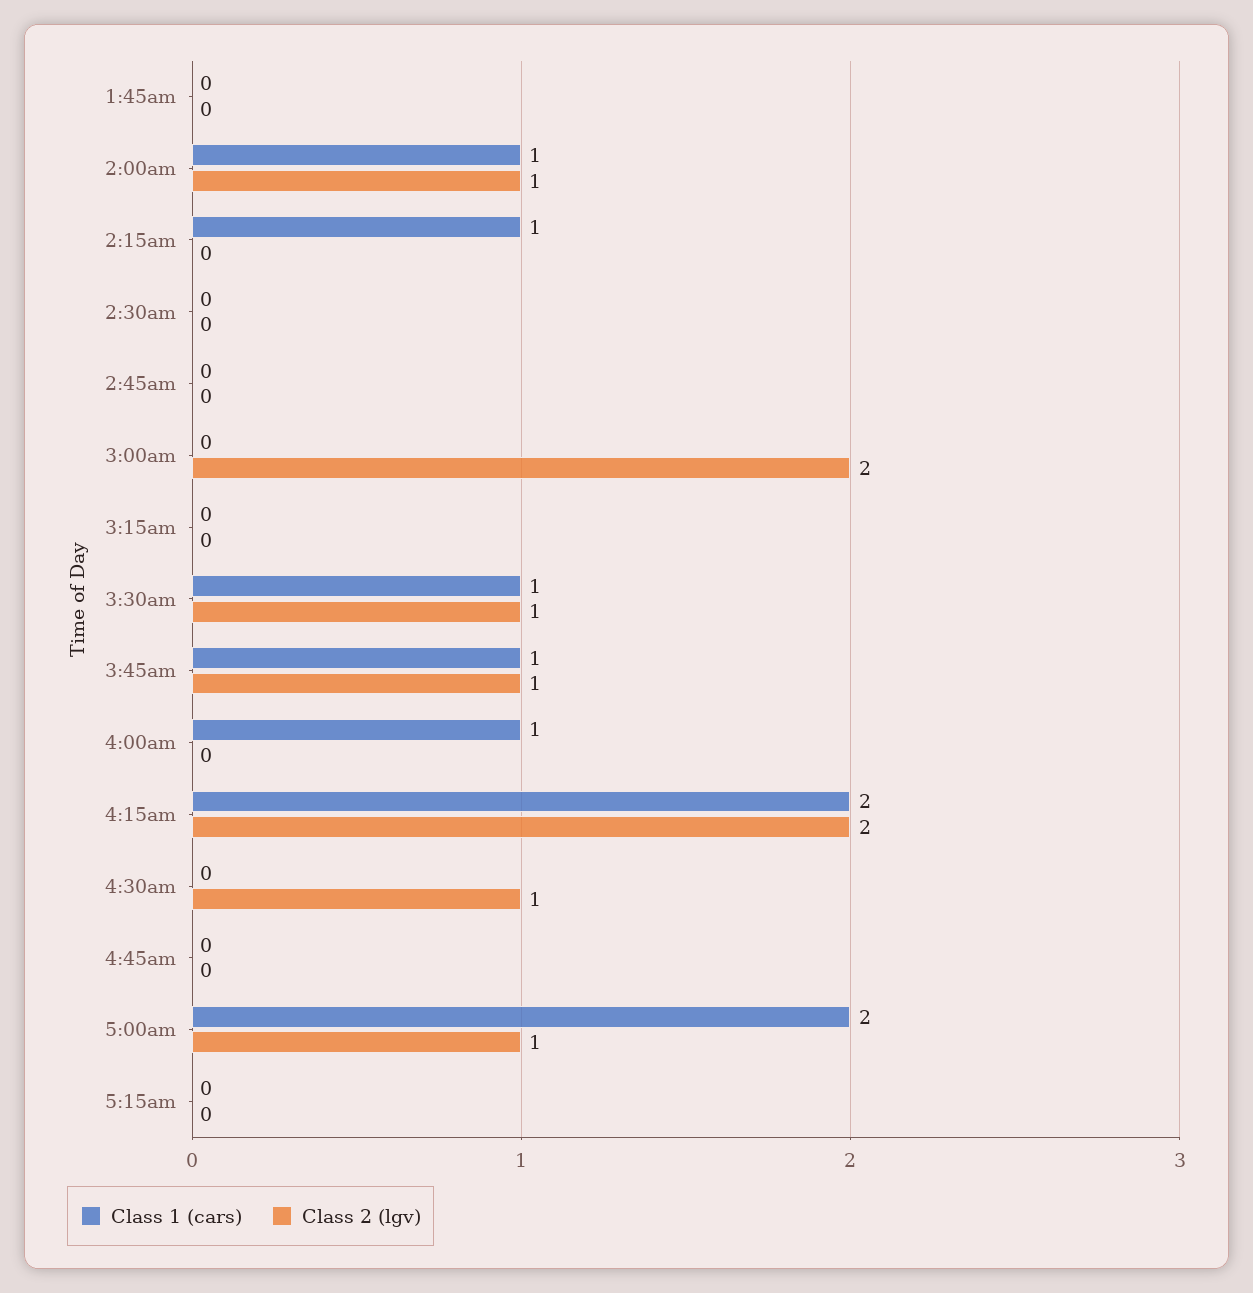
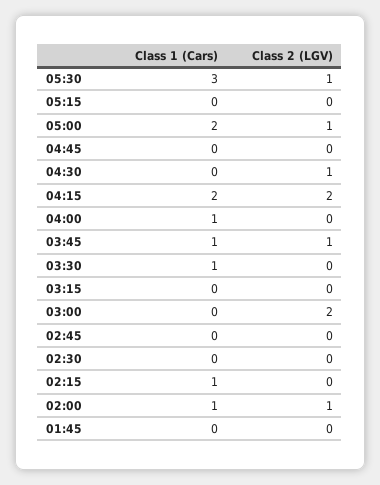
Class 2 (lgv), 3:30am: 1 -> 0
Class 1 (cars), 05:30: none -> 3
Class 2 (lgv), 05:30: none -> 1

